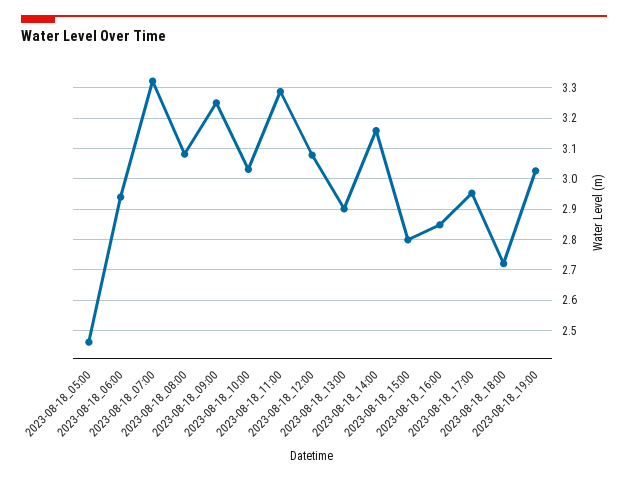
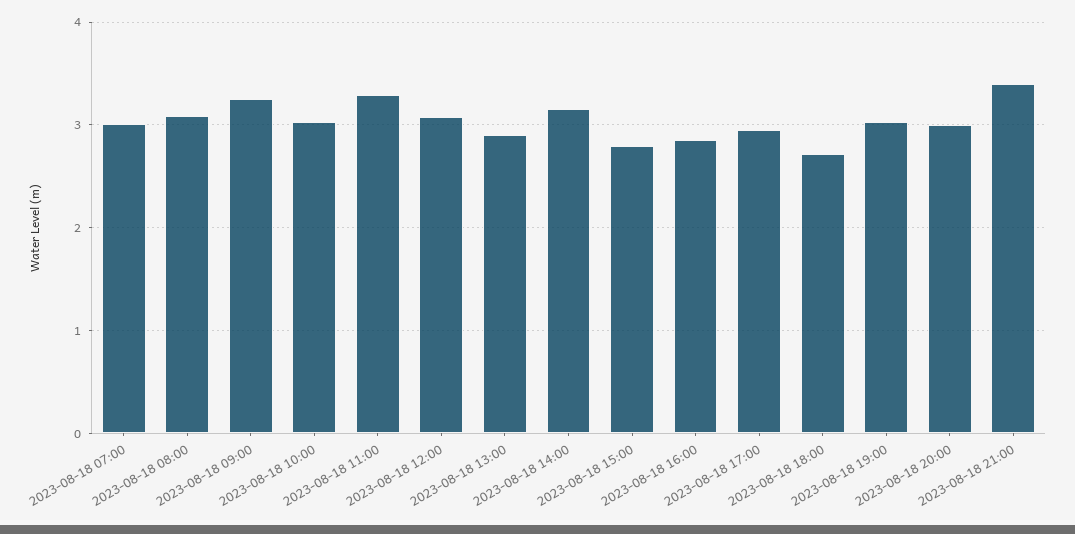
2023-08-18_05:00: 2.46 -> none
2023-08-18_06:00: 2.94 -> none
2023-08-18_07:00: 3.32 -> 3
2023-08-18 20:00: none -> 3
2023-08-18 21:00: none -> 3.4

